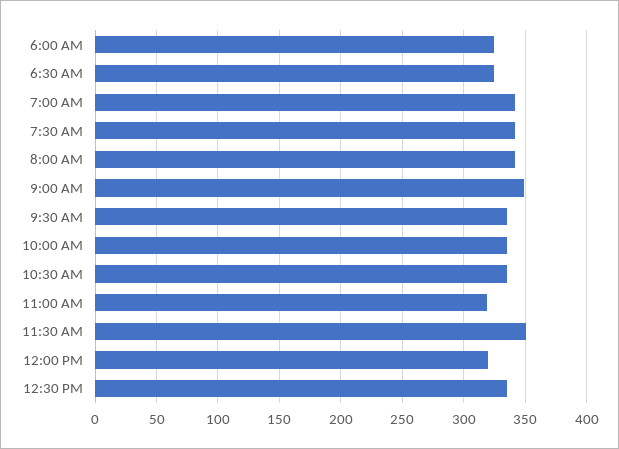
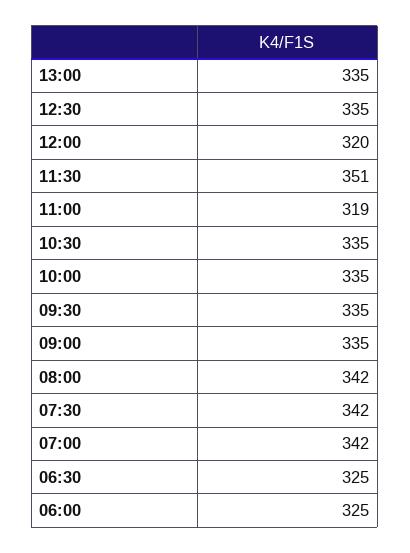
9:00 AM: 350 -> 335
13:00: none -> 335

